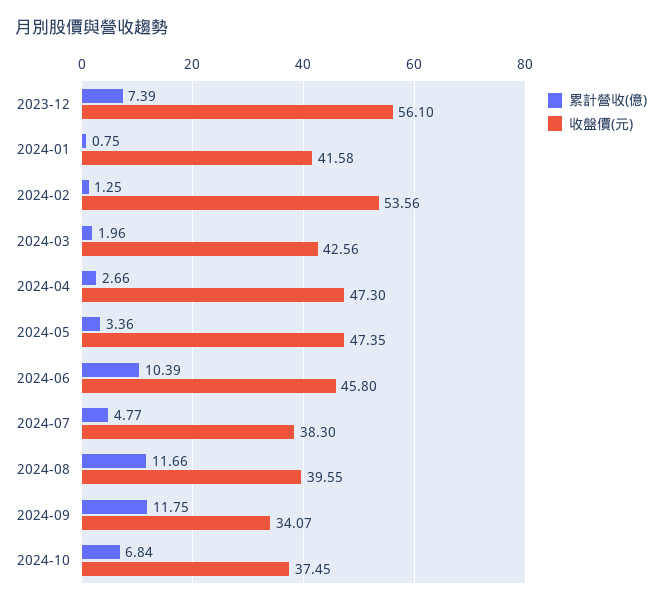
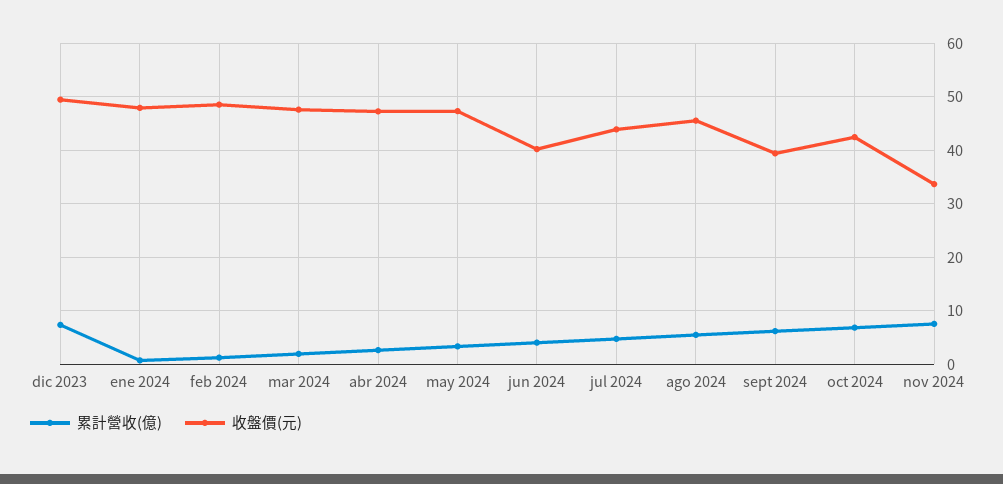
收盤價(元), 2023-12: 56.1 -> 50
收盤價(元), 2024-01: 41.58 -> 48
收盤價(元), 2024-02: 53.56 -> 48
收盤價(元), 2024-03: 42.56 -> 48
累計營收(億), 2024-06: 10.39 -> 4
收盤價(元), 2024-06: 45.8 -> 40
收盤價(元), 2024-07: 38.3 -> 44
累計營收(億), 2024-08: 11.66 -> 6
收盤價(元), 2024-08: 39.55 -> 46
累計營收(億), 2024-09: 11.75 -> 6
收盤價(元), 2024-09: 34.07 -> 40
收盤價(元), 2024-10: 37.45 -> 42
累計營收(億), nov 2024: none -> 8
收盤價(元), nov 2024: none -> 34

